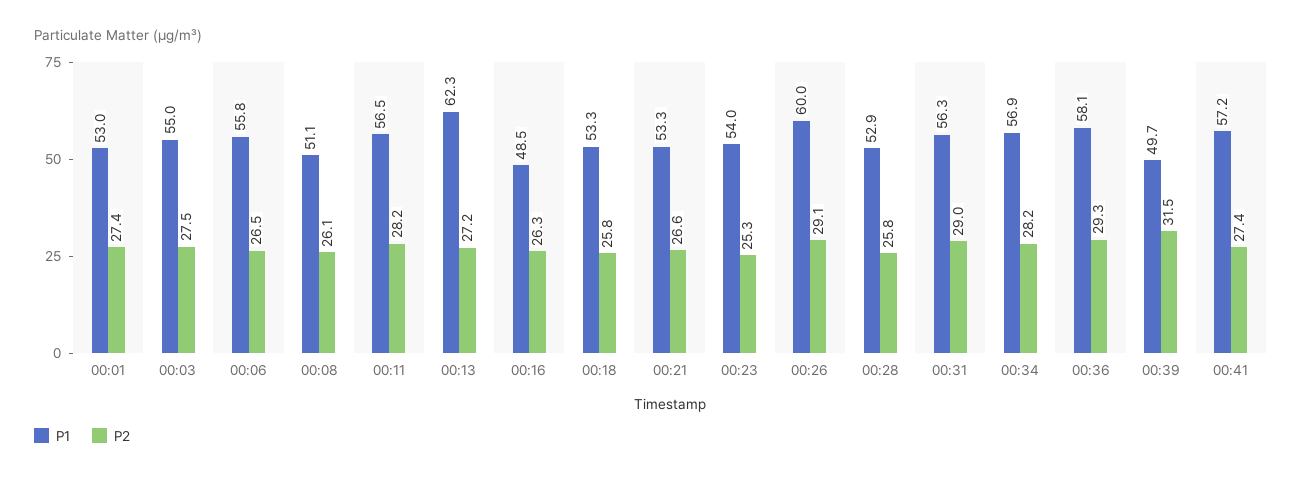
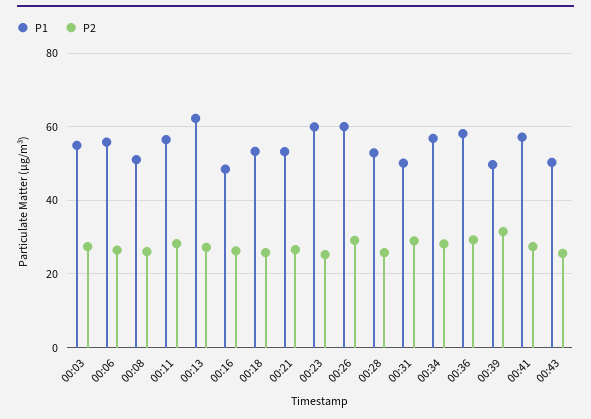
P1, 00:01: 53 -> none
P2, 00:01: 27.4 -> none
P1, 00:23: 54 -> 60
P1, 00:31: 56.3 -> 50
P1, 00:43: none -> 50
P2, 00:43: none -> 26

